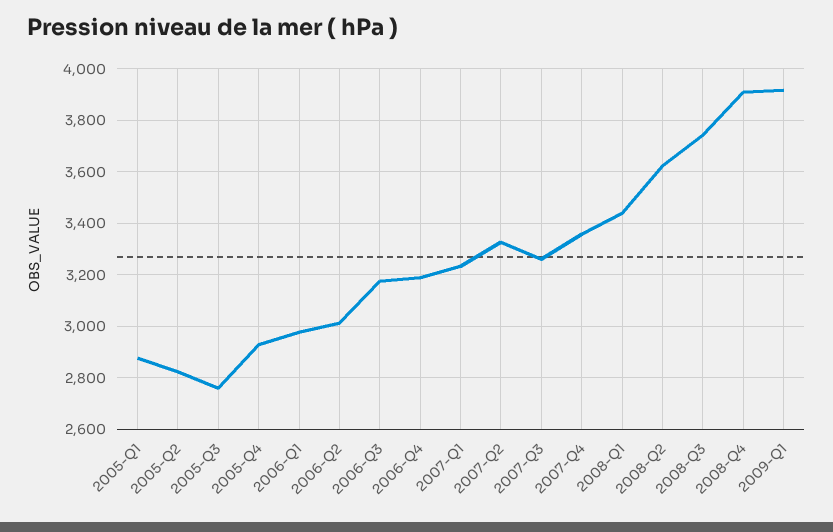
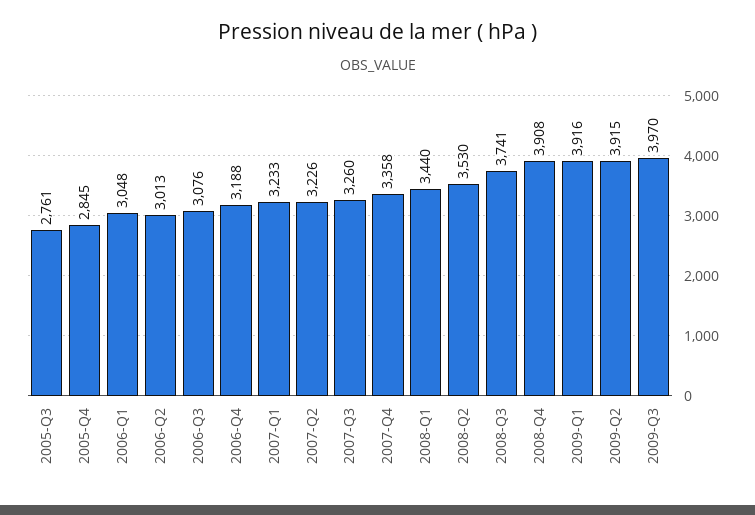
2005-Q1: 2875 -> none
2005-Q2: 2825 -> none
2005-Q4: 2925 -> 2845
2006-Q1: 2975 -> 3048
2006-Q3: 3175 -> 3076
2007-Q2: 3325 -> 3226
2008-Q2: 3625 -> 3530
2009-Q2: none -> 3915
2009-Q3: none -> 3970

